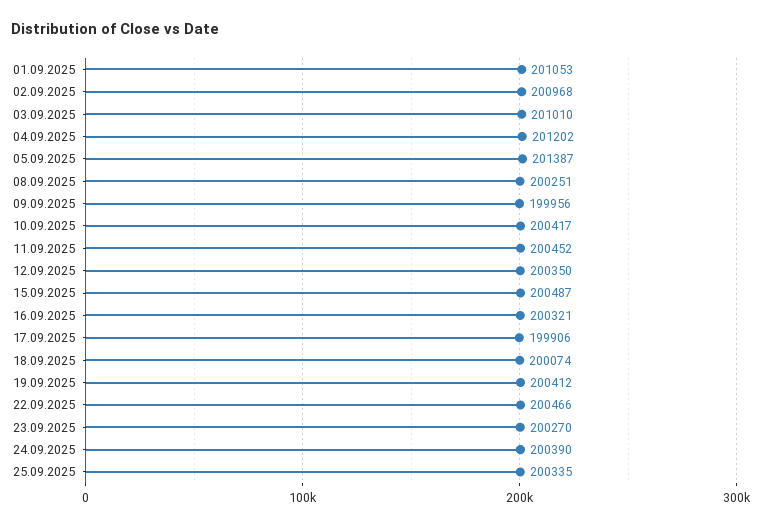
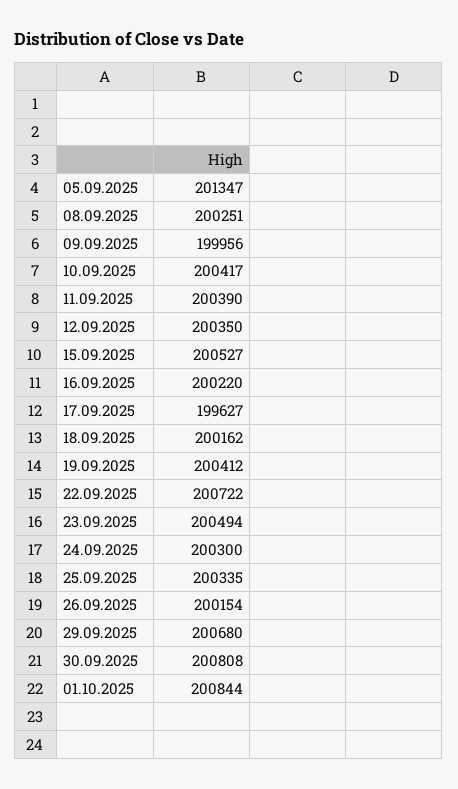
01.09.2025: 201053 -> none
02.09.2025: 200968 -> none
03.09.2025: 201010 -> none
04.09.2025: 201202 -> none
05.09.2025: 201387 -> 201347
11.09.2025: 200452 -> 200390
15.09.2025: 200487 -> 200527
16.09.2025: 200321 -> 200220
17.09.2025: 199906 -> 199627
18.09.2025: 200074 -> 200162
22.09.2025: 200466 -> 200722
23.09.2025: 200270 -> 200494
24.09.2025: 200390 -> 200300
26.09.2025: none -> 200154
29.09.2025: none -> 200680
30.09.2025: none -> 200808
01.10.2025: none -> 200844

